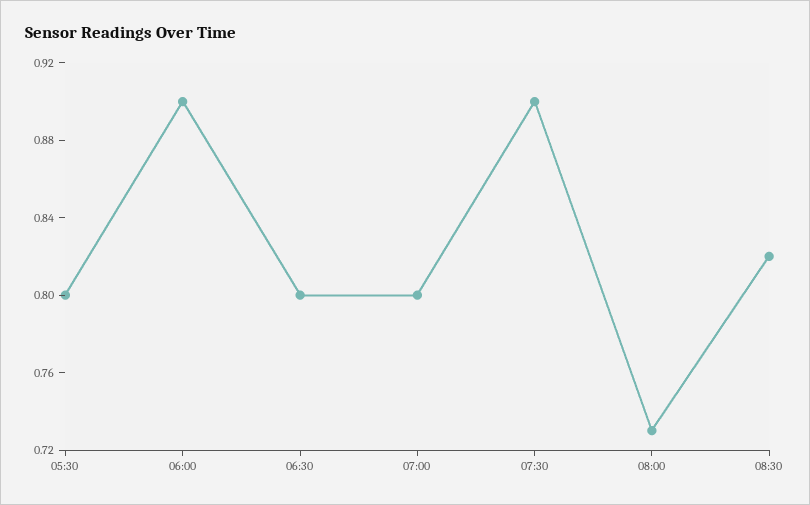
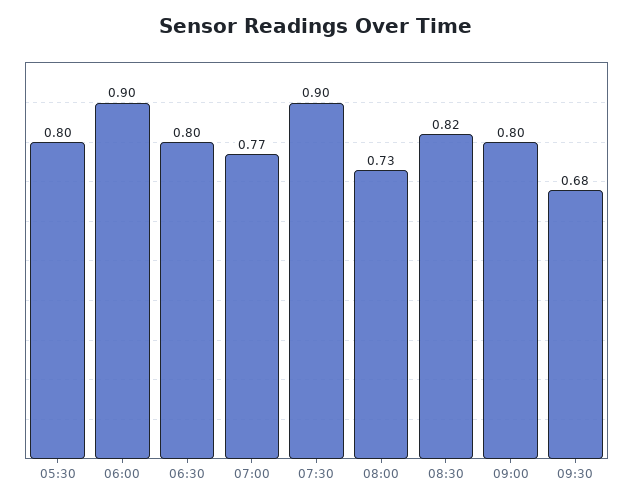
07:00: 0.8 -> 0.77
09:00: none -> 0.8
09:30: none -> 0.68

